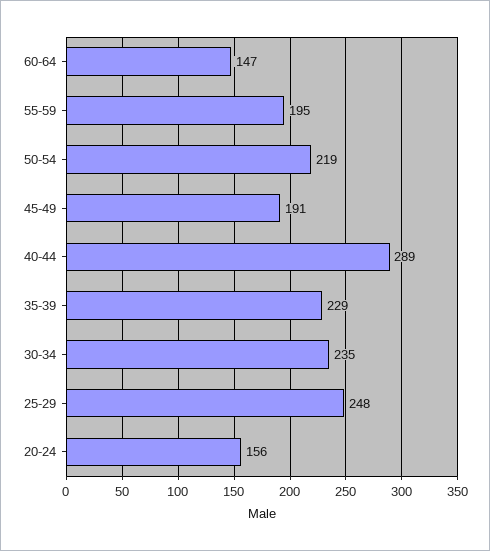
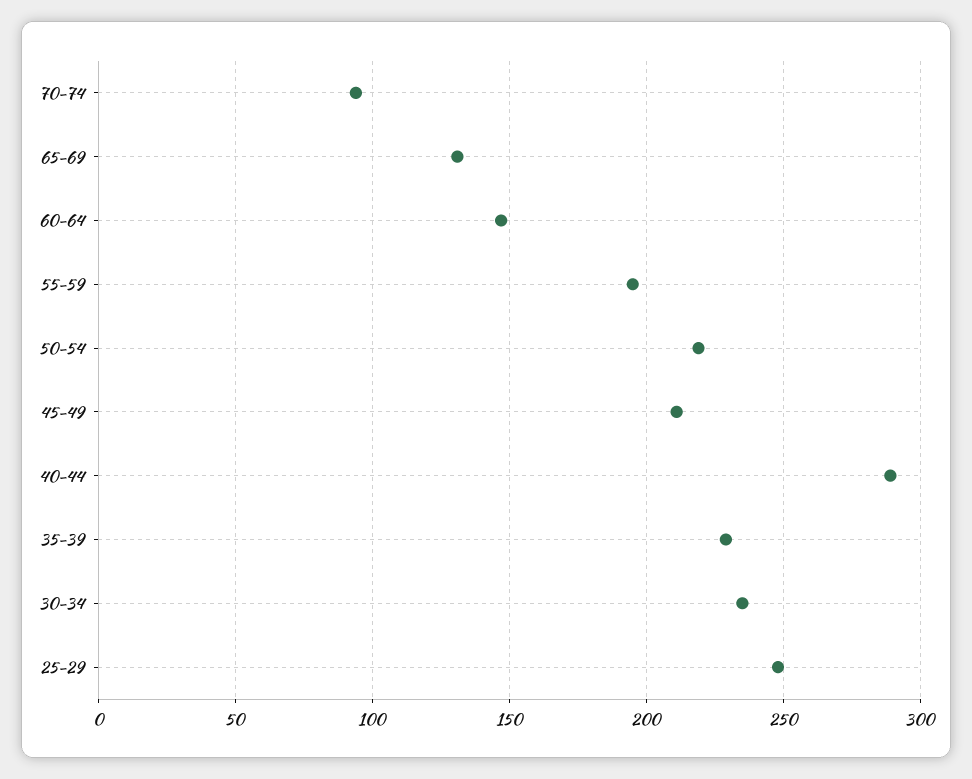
45-49: 191 -> 210
20-24: 156 -> none
70-74: none -> 95
65-69: none -> 130

